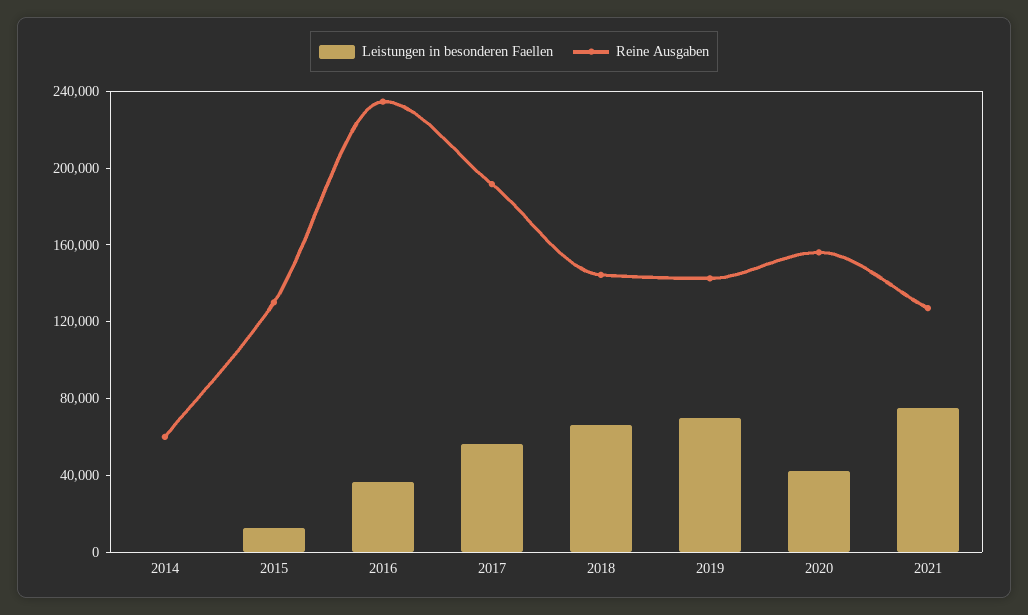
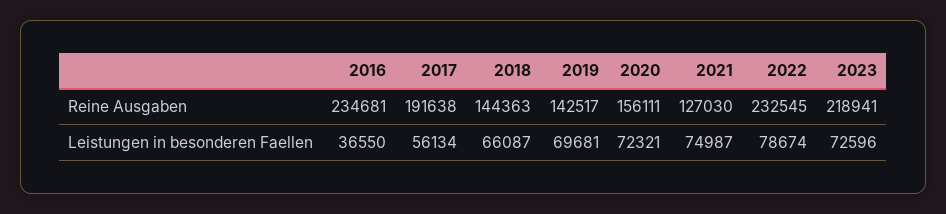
Leistungen in besonderen Faellen, 2014: 0 -> none
Reine Ausgaben, 2014: 60000 -> none
Leistungen in besonderen Faellen, 2015: 10000 -> none
Reine Ausgaben, 2015: 130000 -> none
Leistungen in besonderen Faellen, 2020: 40000 -> 72321
Reine Ausgaben, 2022: none -> 232545
Reine Ausgaben, 2023: none -> 218941
Leistungen in besonderen Faellen, 2022: none -> 78674
Leistungen in besonderen Faellen, 2023: none -> 72596

